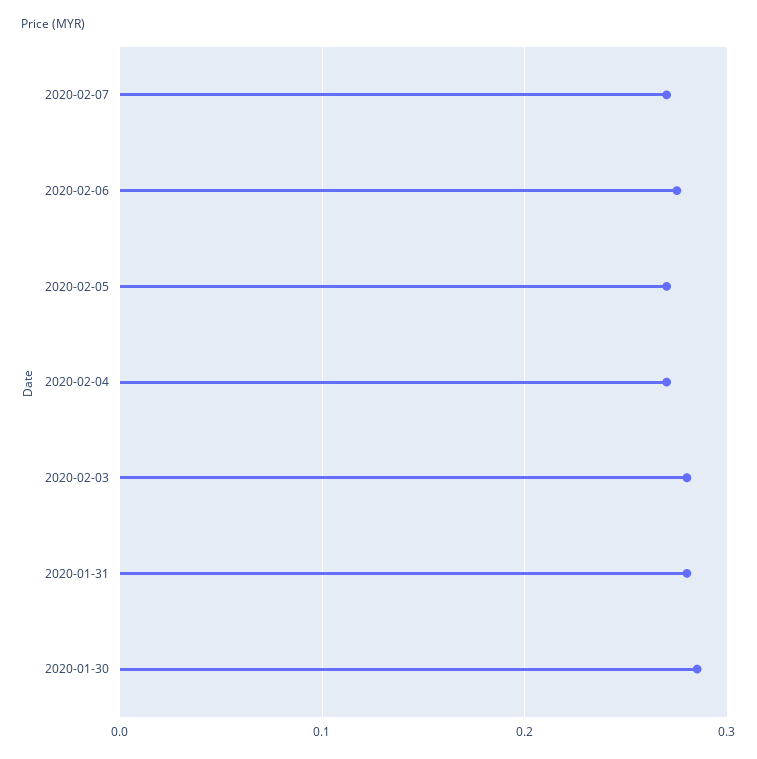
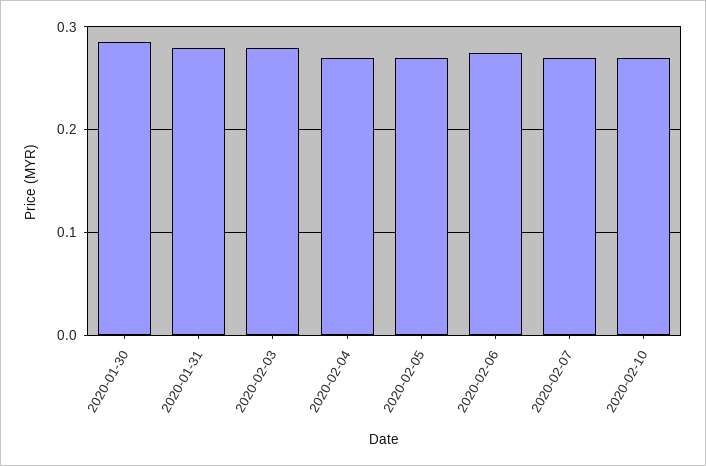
2020-02-10: none -> 0.27

